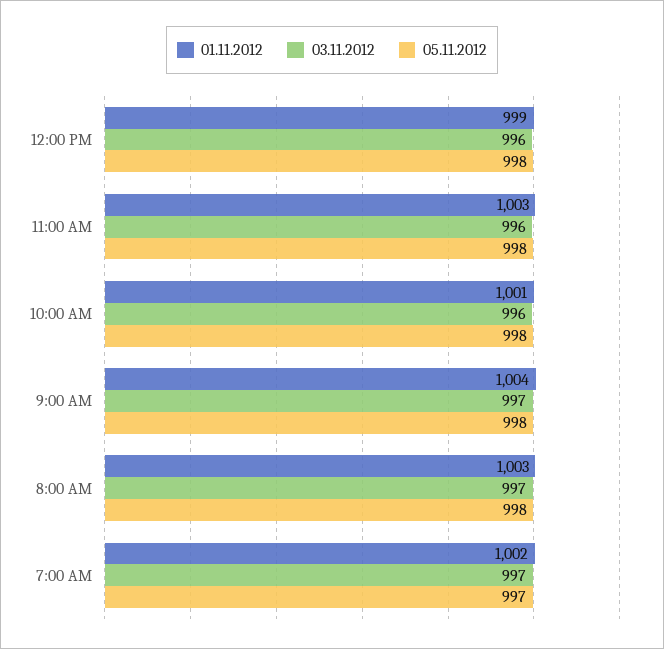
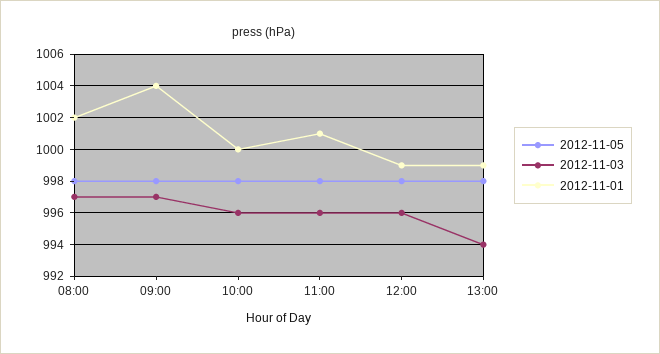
01.11.2012, 11:00 AM: 1003 -> 1001
01.11.2012, 10:00 AM: 1001 -> 1000
01.11.2012, 8:00 AM: 1003 -> 1002
01.11.2012, 7:00 AM: 1002 -> none
03.11.2012, 7:00 AM: 997 -> none
05.11.2012, 7:00 AM: 997 -> none
05.11.2012, 13:00: none -> 998
03.11.2012, 13:00: none -> 994
01.11.2012, 13:00: none -> 999

